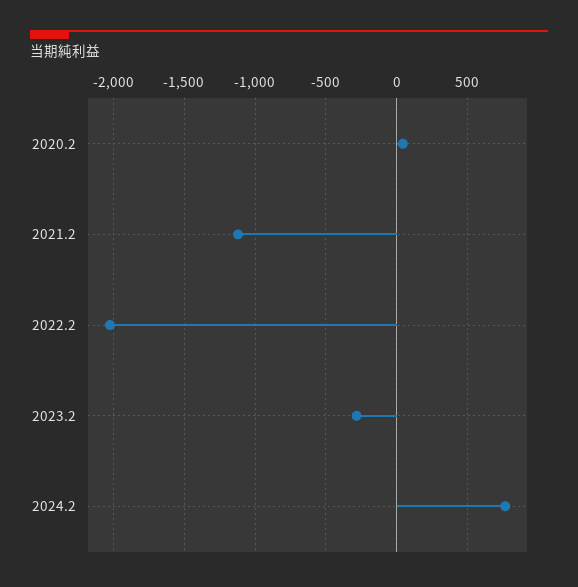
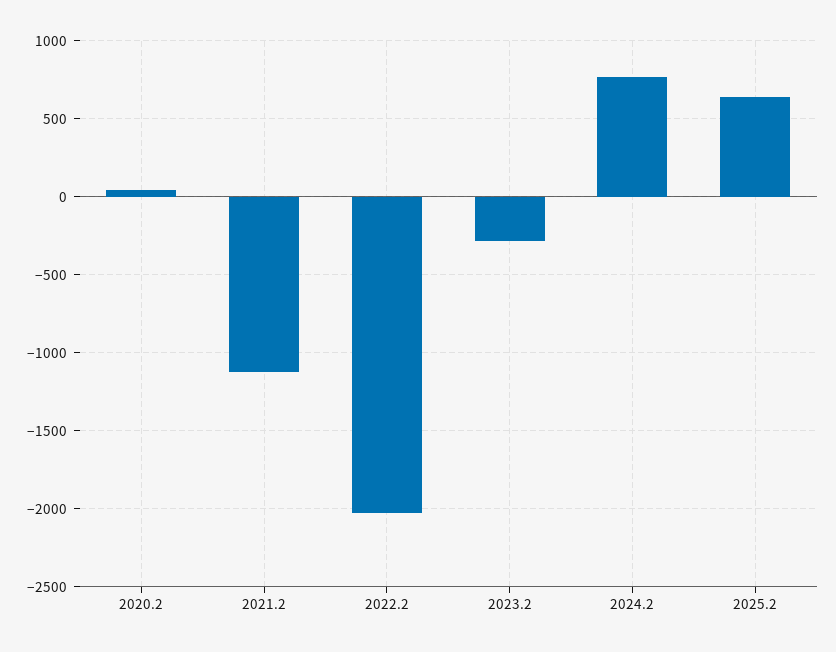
2025.2: none -> 650

